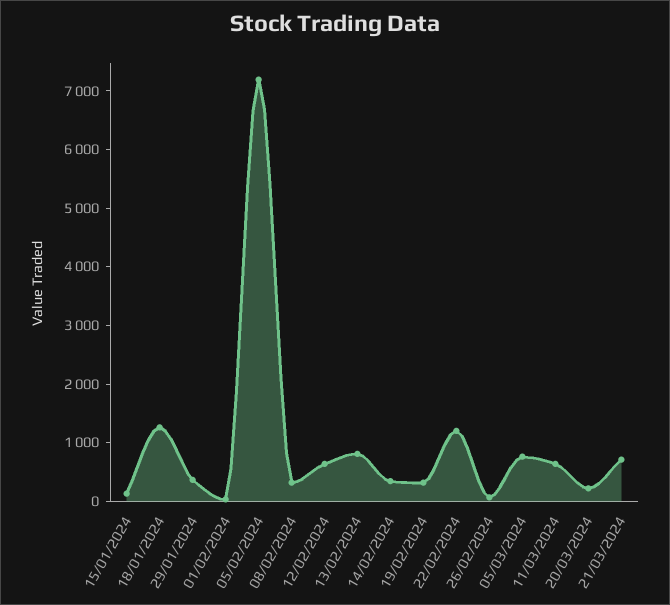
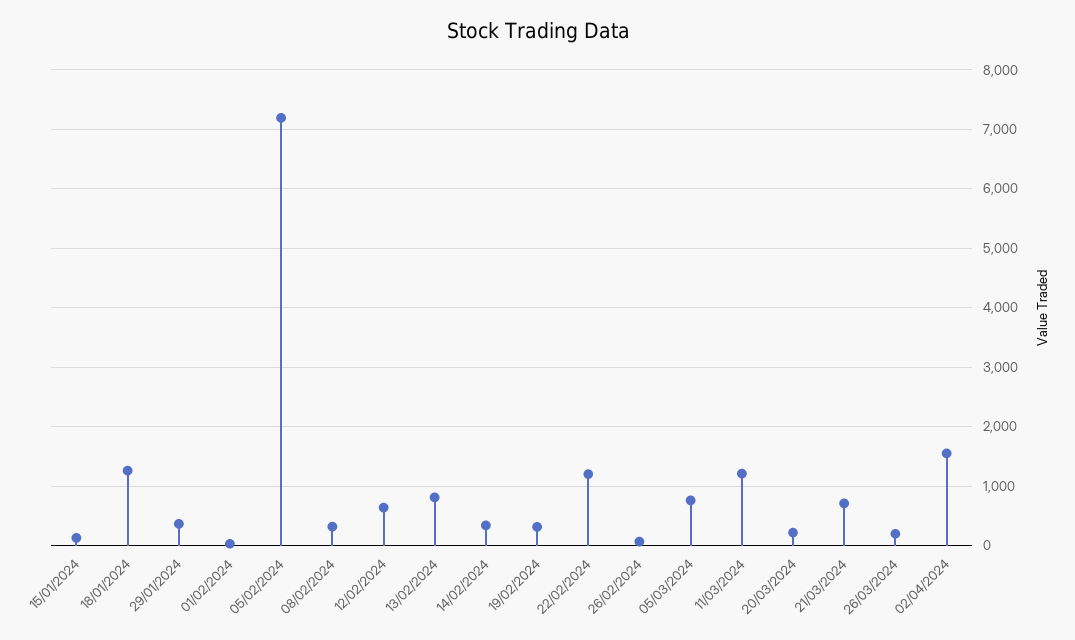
11/03/2024: 600 -> 1200
26/03/2024: none -> 200
02/04/2024: none -> 1600

